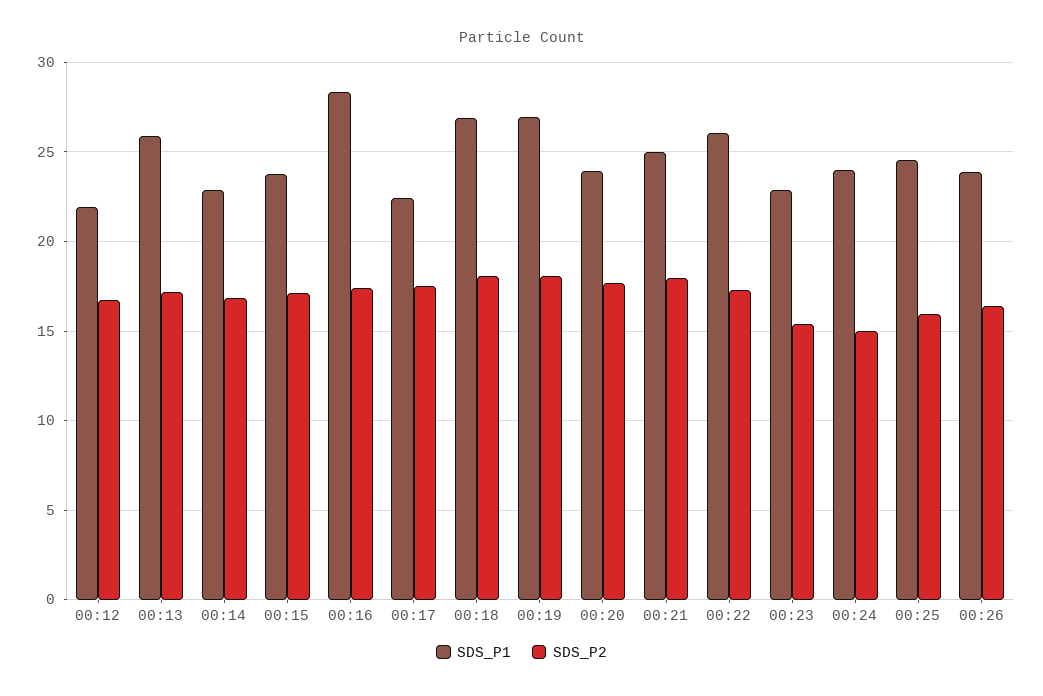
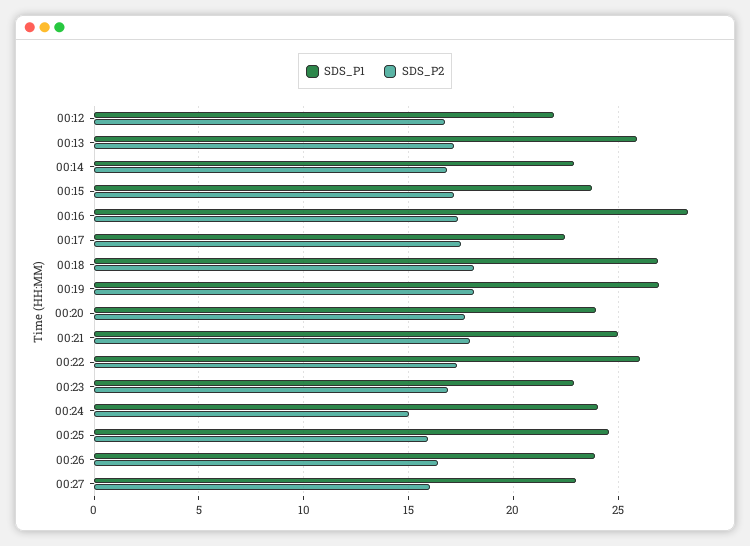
SDS_P2, 00:23: 15.5 -> 17
SDS_P1, 00:27: none -> 23
SDS_P2, 00:27: none -> 16

